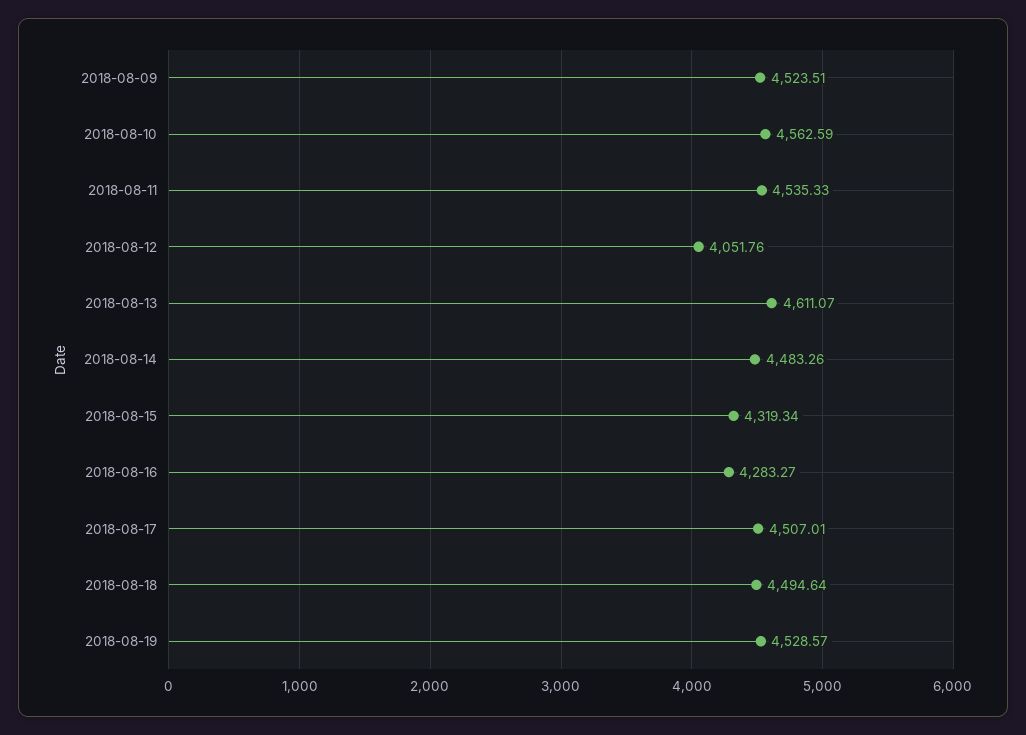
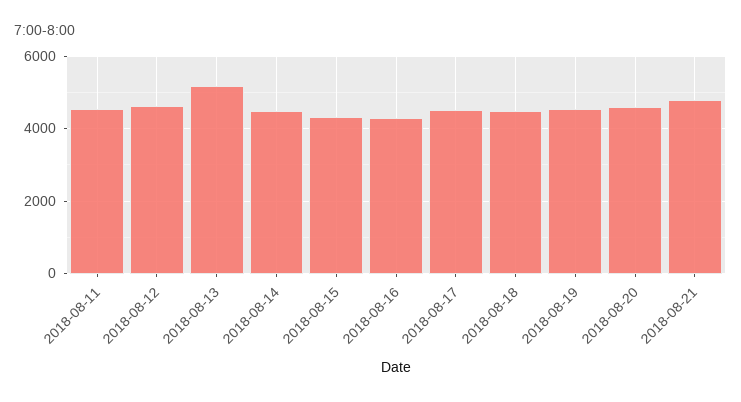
2018-08-09: 4523.51 -> none
2018-08-10: 4562.59 -> none
2018-08-12: 4051.76 -> 4600
2018-08-13: 4611.07 -> 5200
2018-08-20: none -> 4600
2018-08-21: none -> 4800

